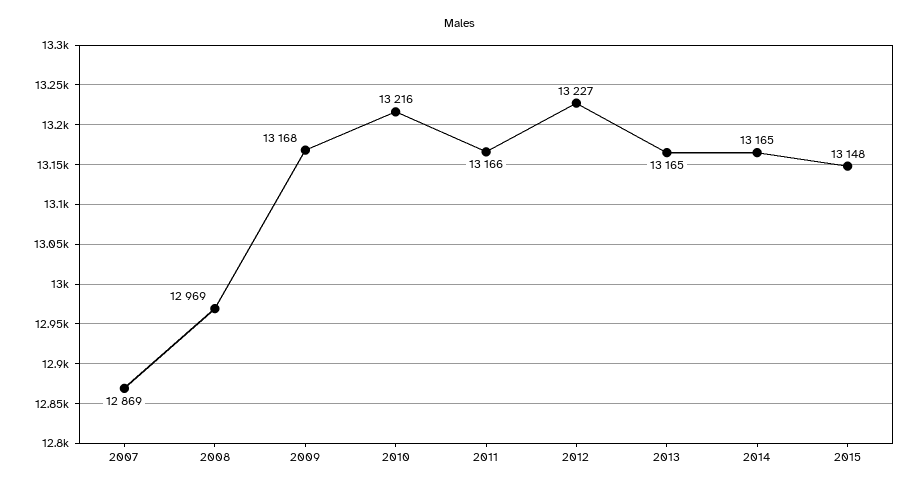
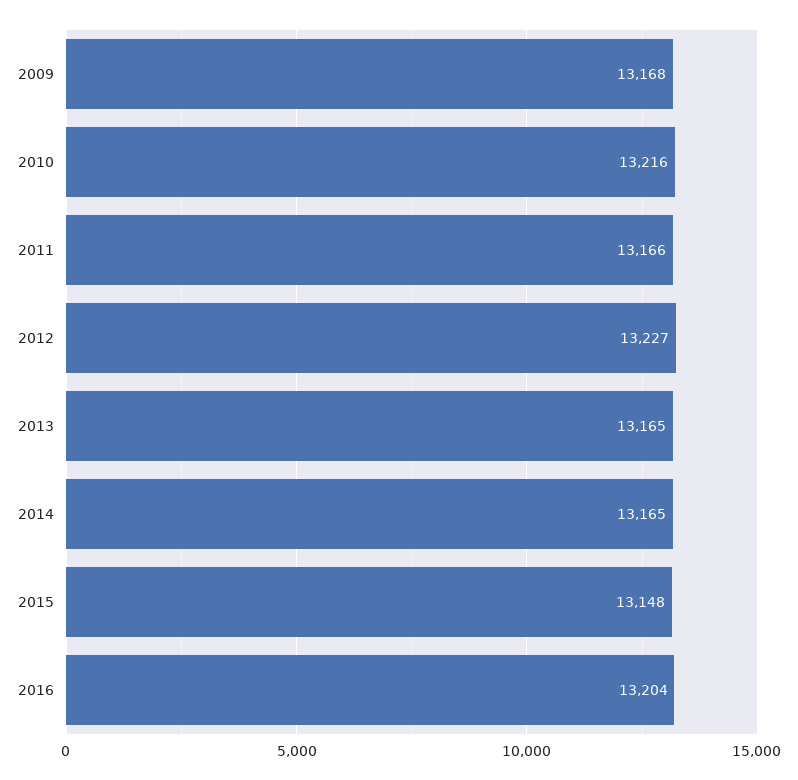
2007: 12869 -> none
2008: 12969 -> none
2016: none -> 13204

